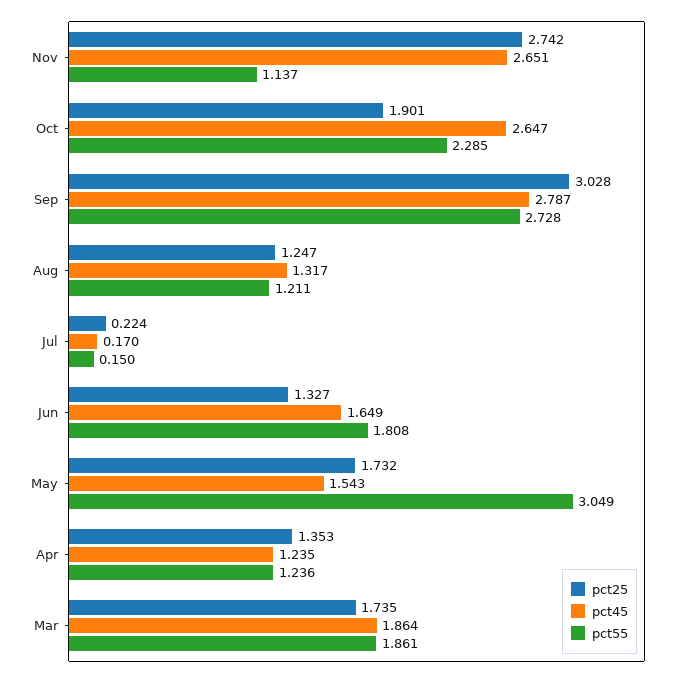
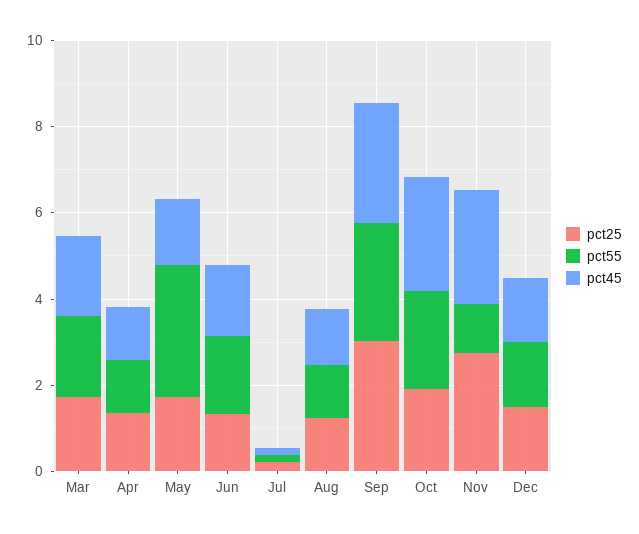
pct25, Dec: none -> 1.5
pct55, Dec: none -> 1.5
pct45, Dec: none -> 1.5

